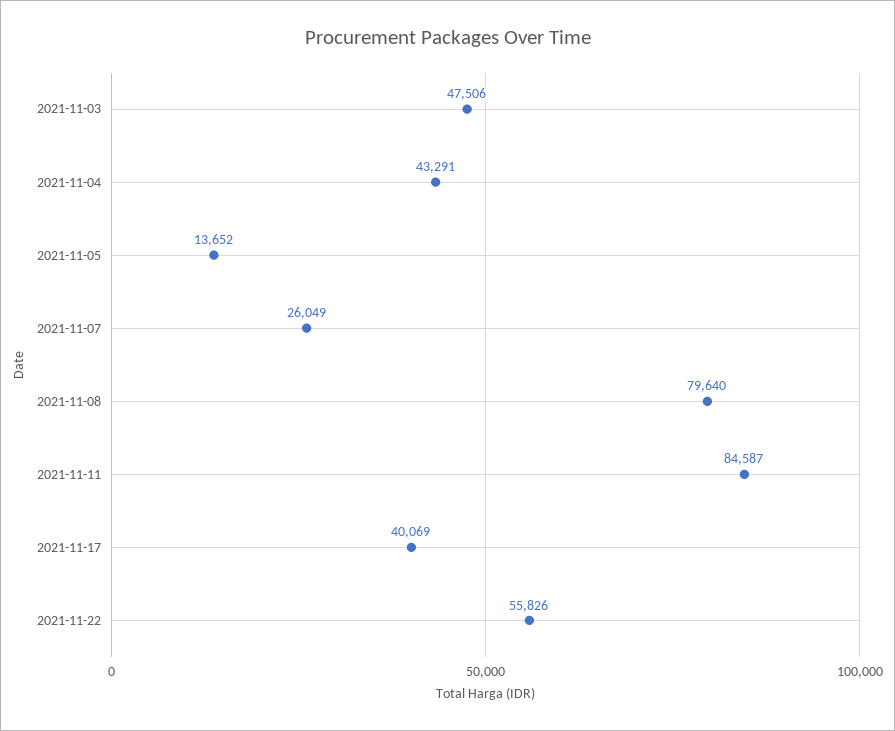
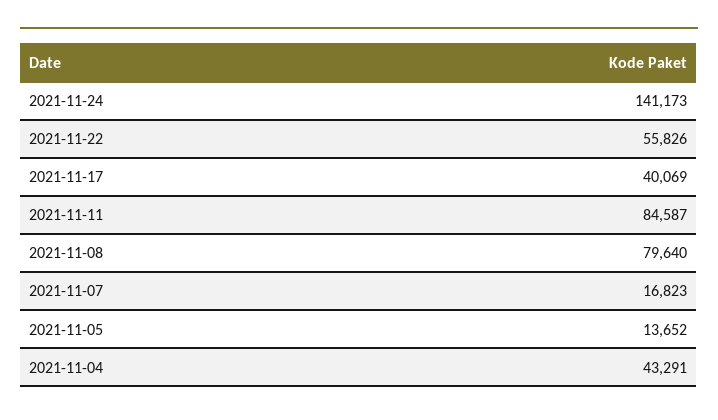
2021-11-03: 47506 -> none
2021-11-07: 26049 -> 16823
2021-11-24: none -> 141173

